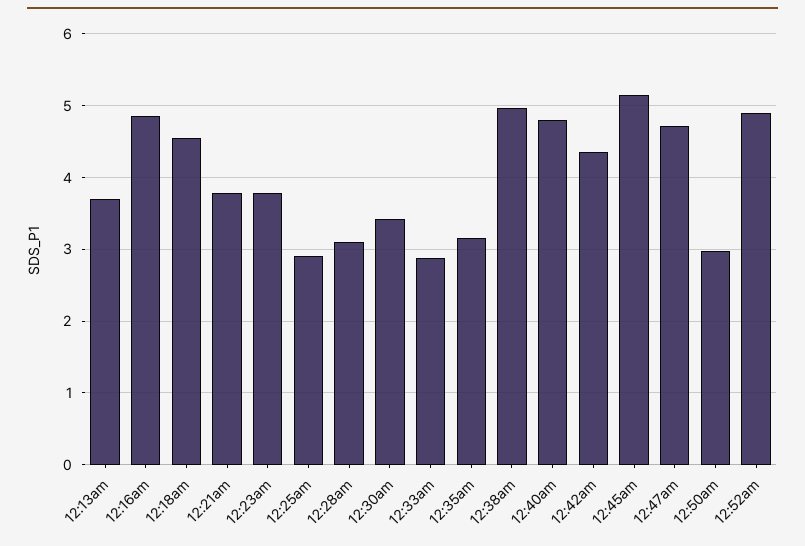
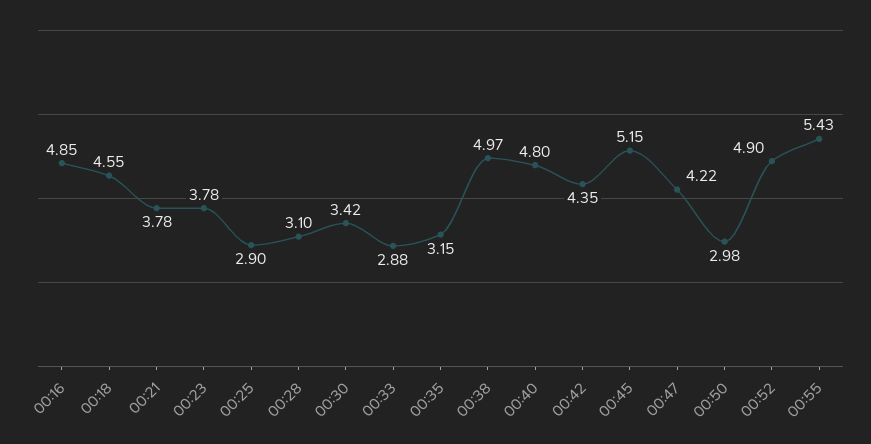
12:13am: 3.7 -> none
12:47am: 4.7 -> 4.22
00:55: none -> 5.43

